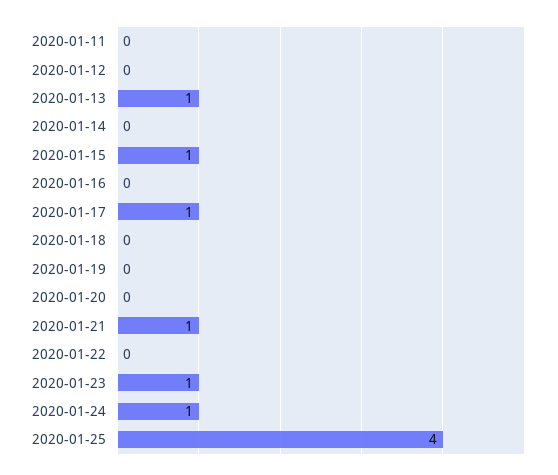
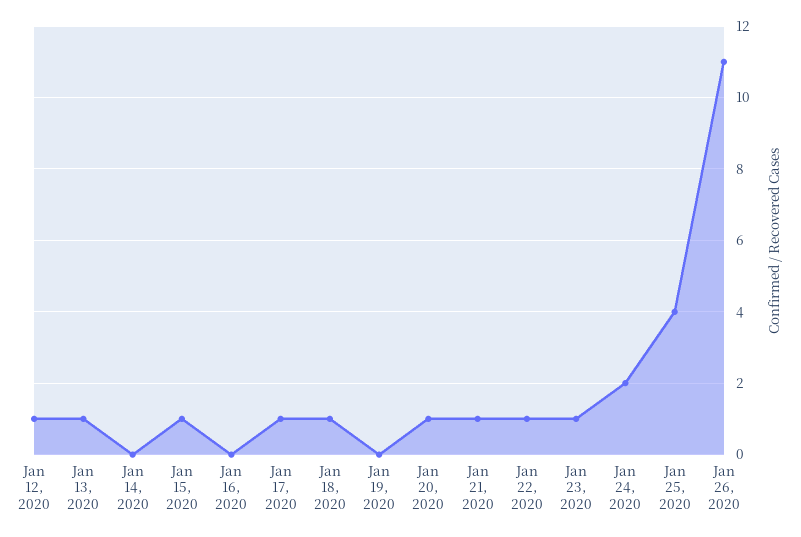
2020-01-11: 0 -> none
2020-01-12: 0 -> 1
2020-01-18: 0 -> 1
2020-01-20: 0 -> 1
2020-01-22: 0 -> 1
2020-01-24: 1 -> 2
Jan 26, 2020: none -> 11

